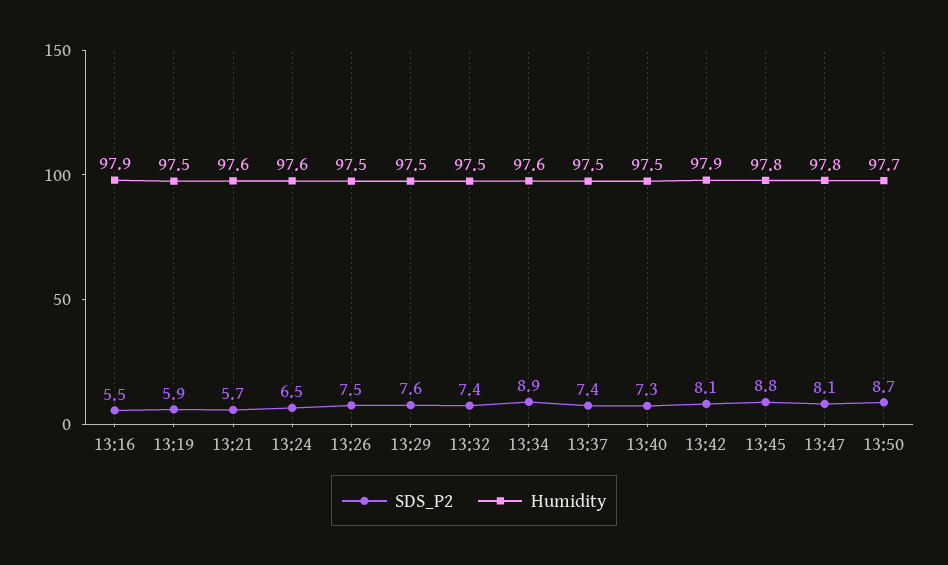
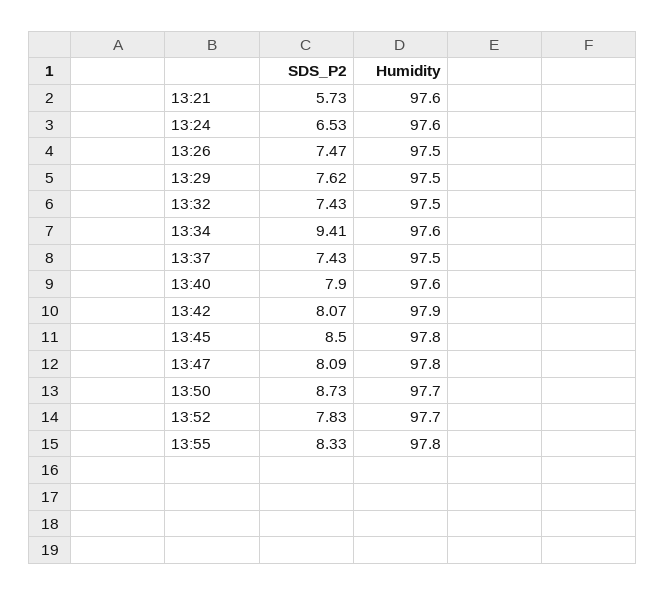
SDS_P2, 13:16: 5.5 -> none
Humidity, 13:16: 97.9 -> none
SDS_P2, 13:19: 5.9 -> none
Humidity, 13:19: 97.5 -> none
SDS_P2, 13:34: 8.9 -> 9.41
SDS_P2, 13:40: 7.3 -> 7.9
Humidity, 13:40: 97.5 -> 97.6
SDS_P2, 13:45: 8.8 -> 8.5
SDS_P2, 13:52: none -> 7.83
Humidity, 13:52: none -> 97.7
SDS_P2, 13:55: none -> 8.33
Humidity, 13:55: none -> 97.8

